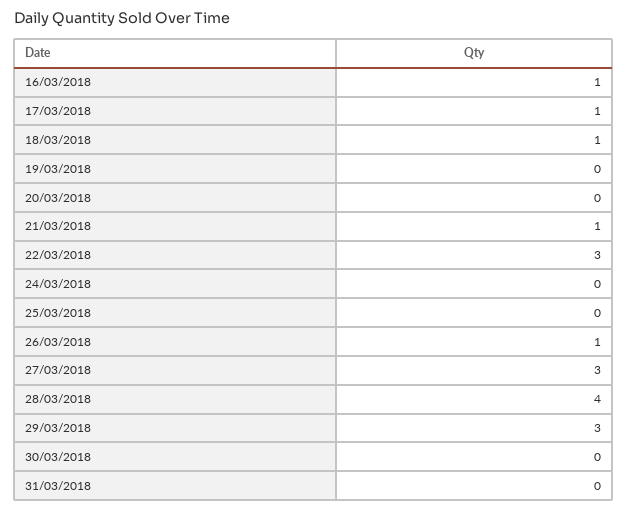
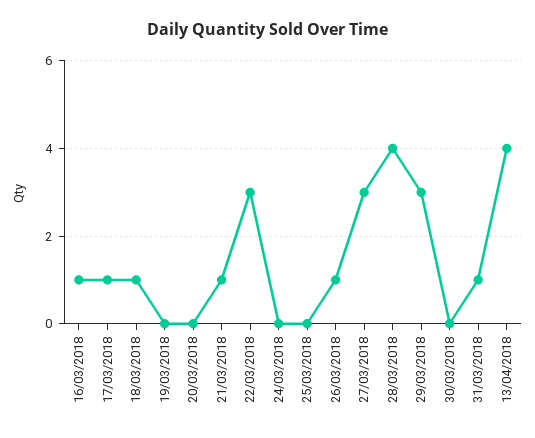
31/03/2018: 0 -> 1
13/04/2018: none -> 4

